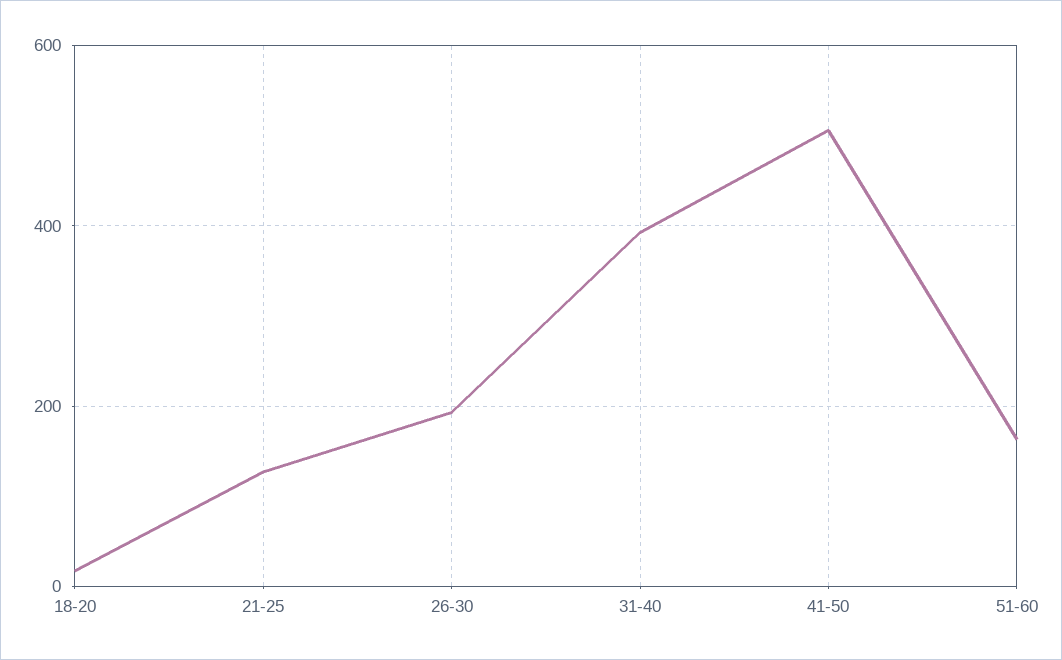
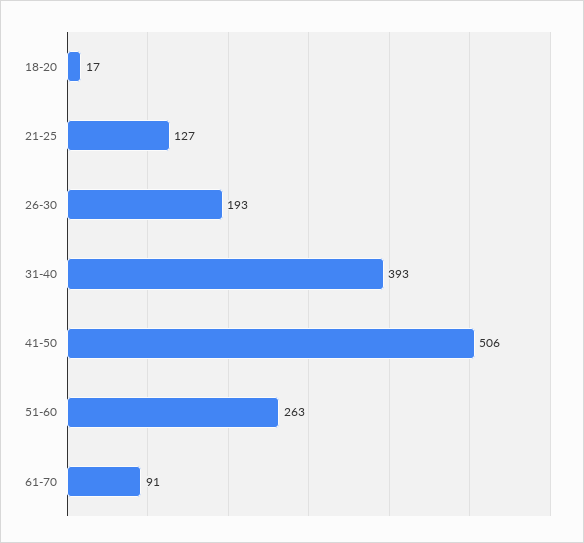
51-60: 160 -> 263
61-70: none -> 91

